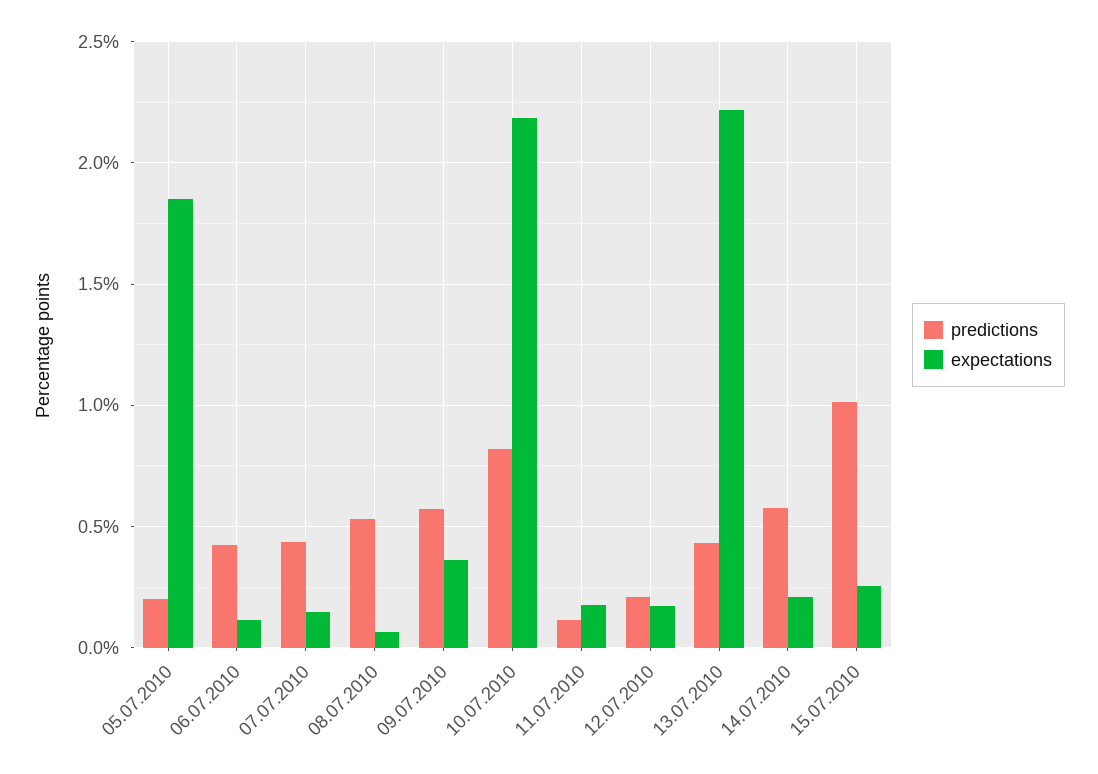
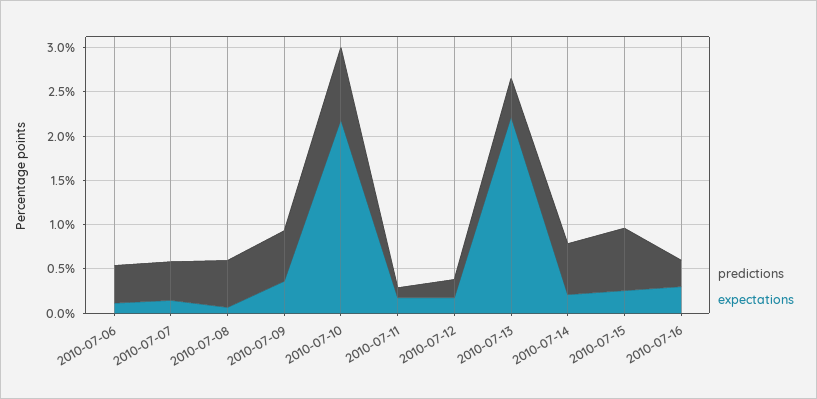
predictions, 05.07.2010: 0.2 -> none
expectations, 05.07.2010: 1.85 -> none
predictions, 15.07.2010: 1 -> 0.7
predictions, 2010-07-16: none -> 0.3
expectations, 2010-07-16: none -> 0.3

